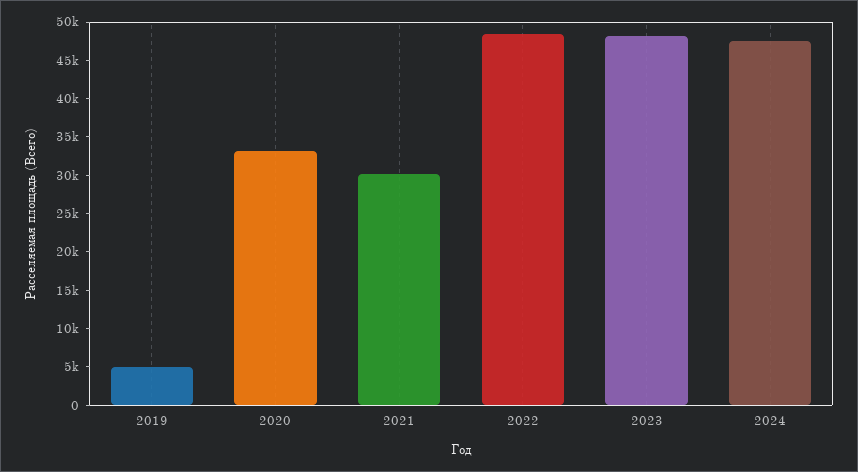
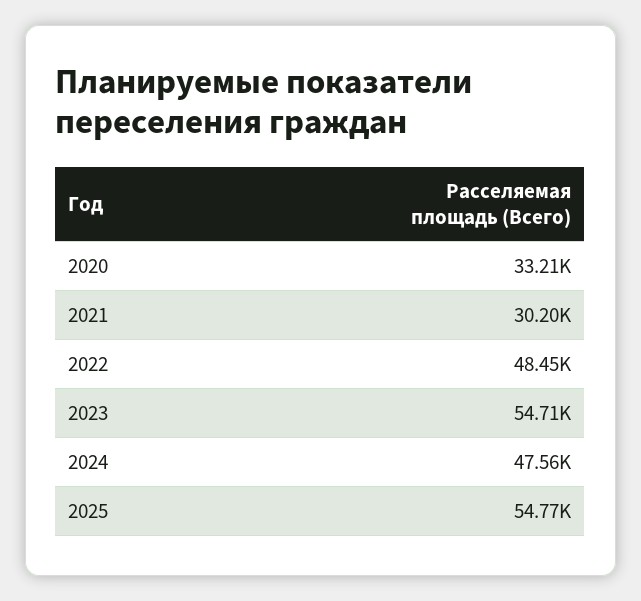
2019: 5000 -> none
2023: 47500 -> 54710
2025: none -> 54770

